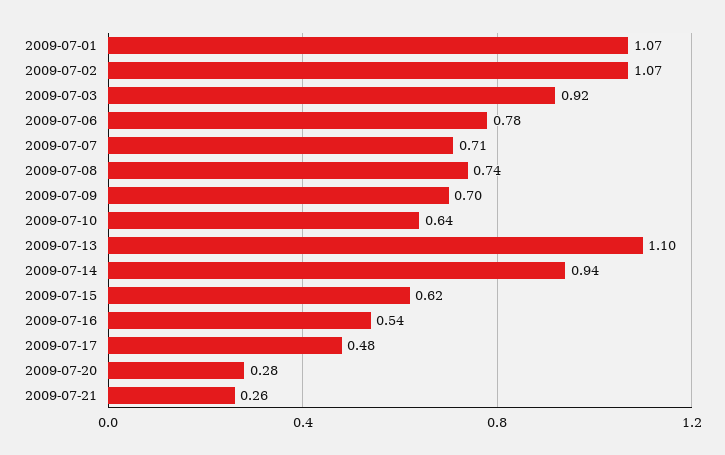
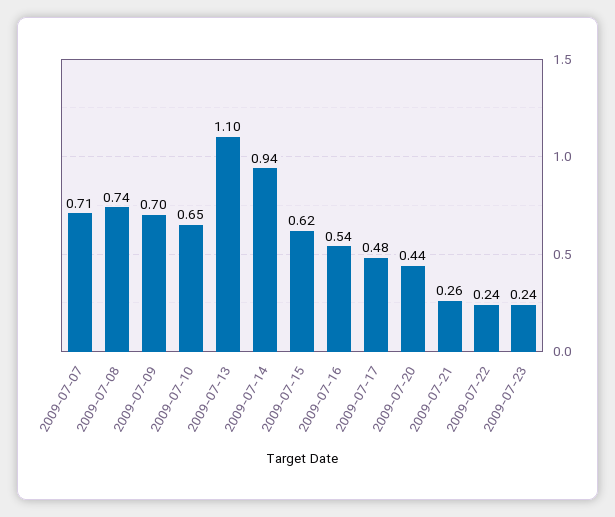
2009-07-01: 1.07 -> none
2009-07-02: 1.07 -> none
2009-07-03: 0.92 -> none
2009-07-06: 0.78 -> none
2009-07-10: 0.64 -> 0.65
2009-07-20: 0.28 -> 0.44
2009-07-22: none -> 0.24
2009-07-23: none -> 0.24

